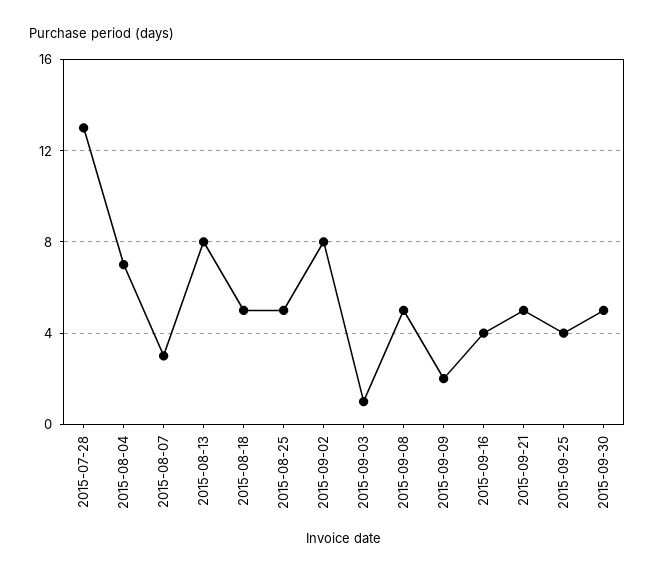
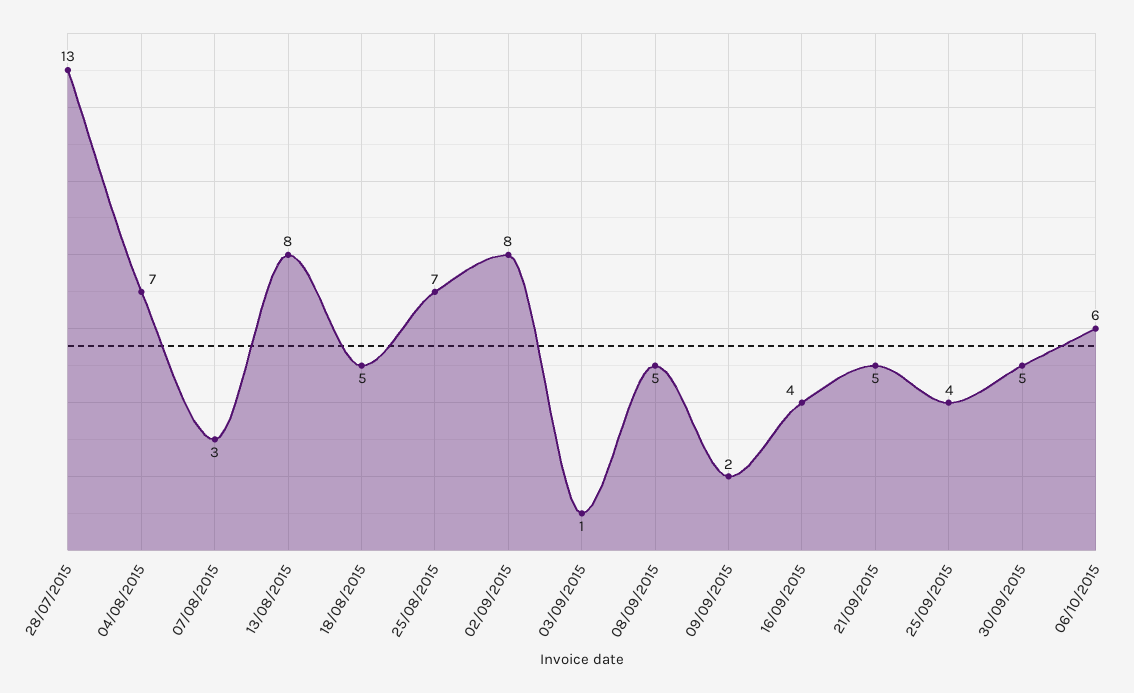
2015-08-25: 5 -> 7
06/10/2015: none -> 6

